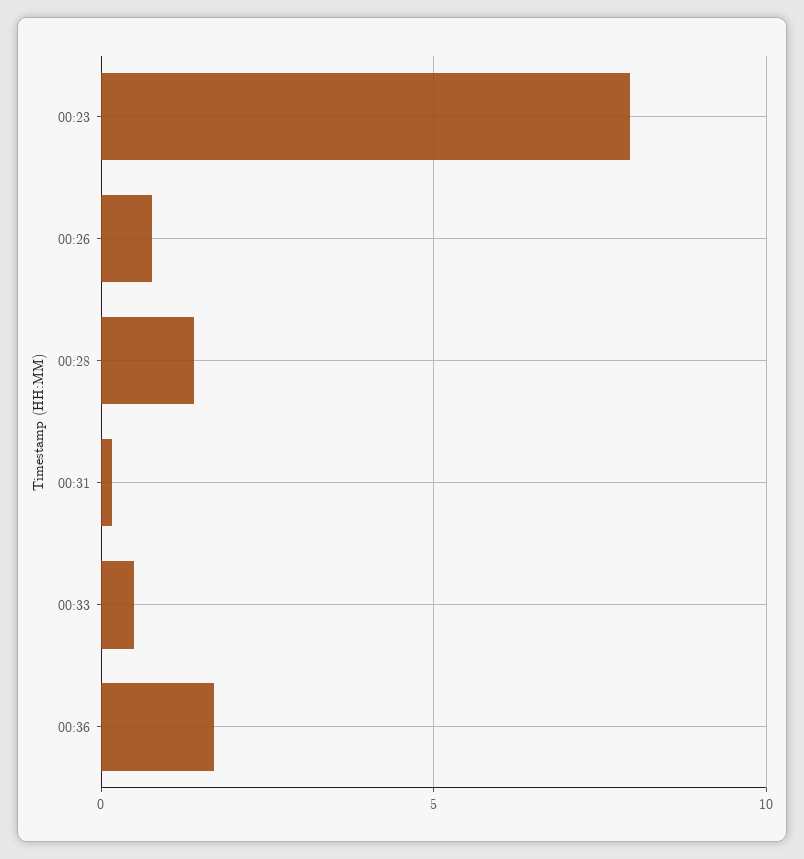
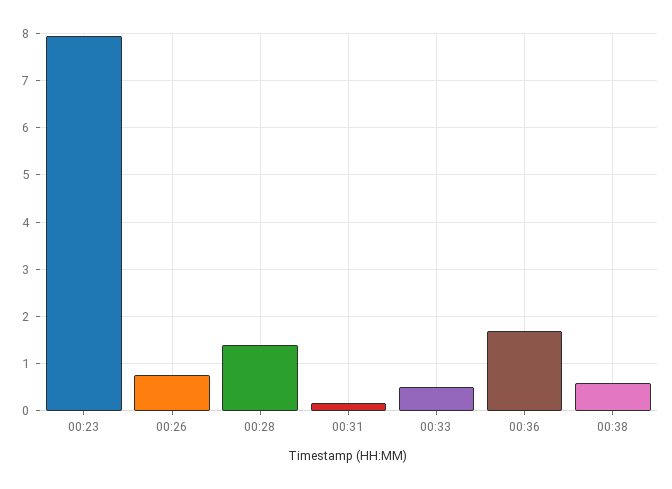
00:38: none -> 0.6

